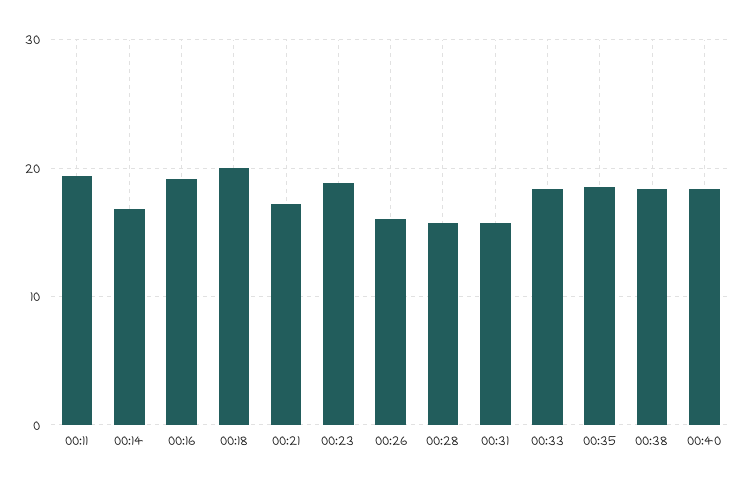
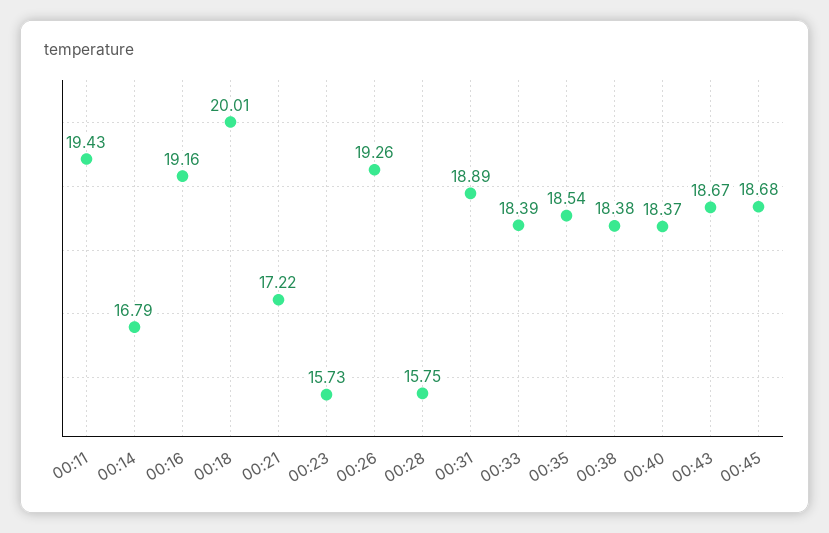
00:23: 19 -> 15.73
00:26: 16 -> 19.26
00:31: 16 -> 18.89
00:43: none -> 18.67
00:45: none -> 18.68

